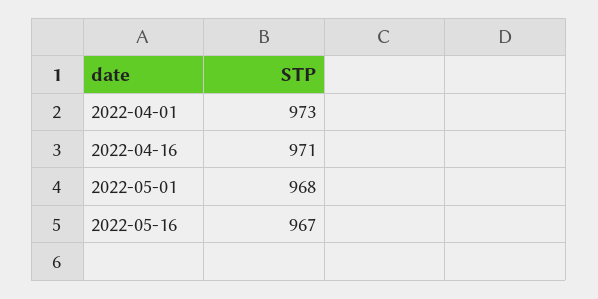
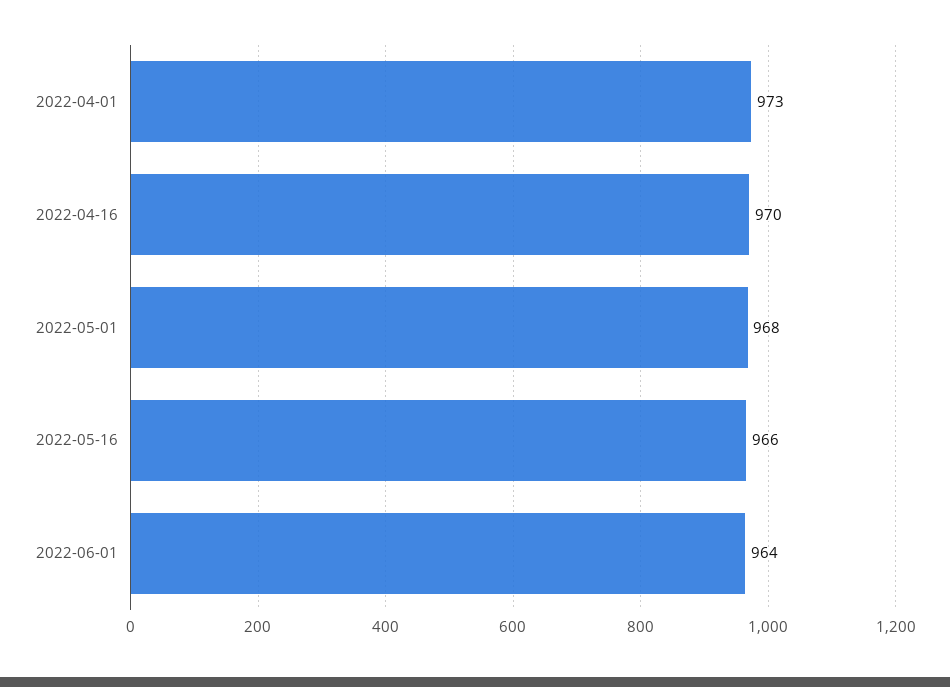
2022-04-16: 971 -> 970
2022-05-16: 967 -> 966
2022-06-01: none -> 964

